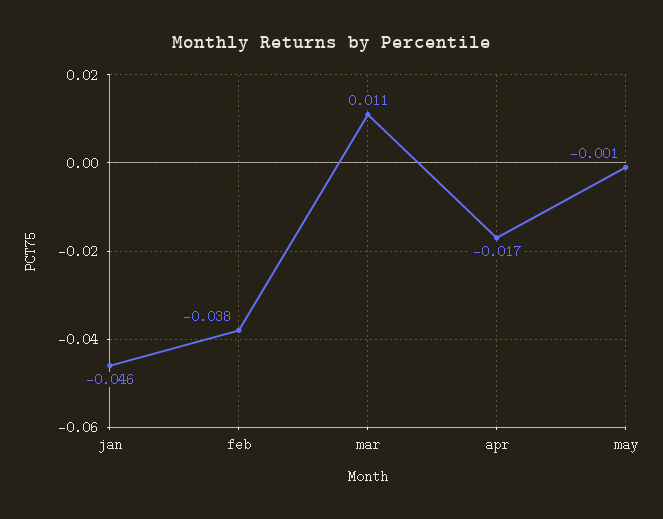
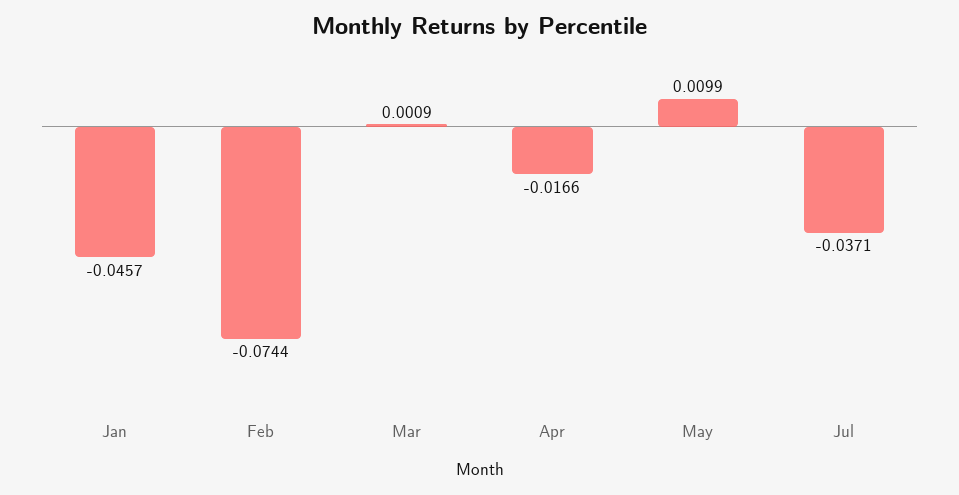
feb: -0.038 -> -0.0744
mar: 0.011 -> 0.0009
may: -0.001 -> 0.0099
Jul: none -> -0.0371

